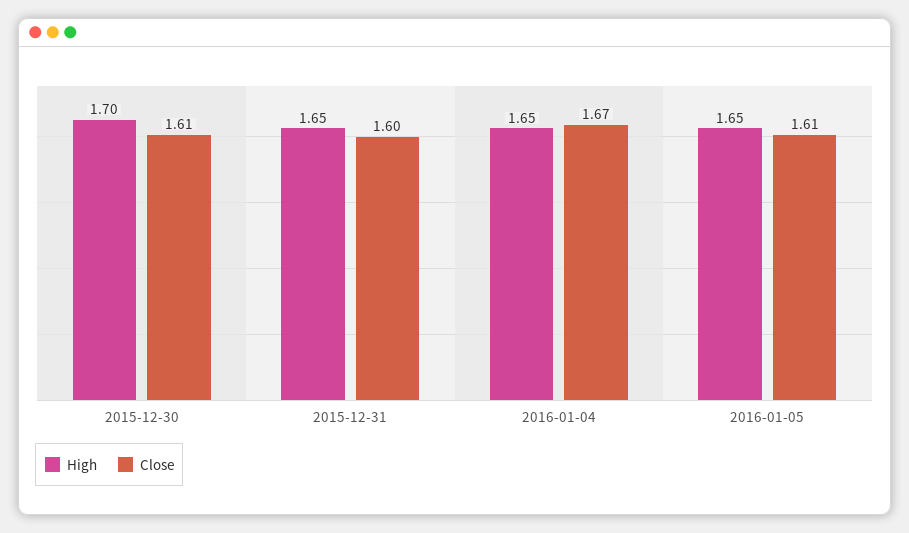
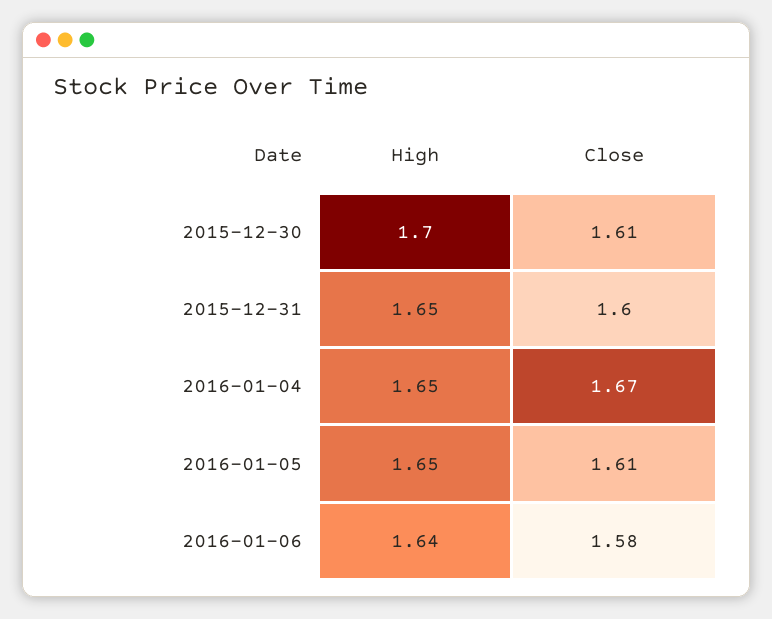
High, 2016-01-06: none -> 1.64
Close, 2016-01-06: none -> 1.58

